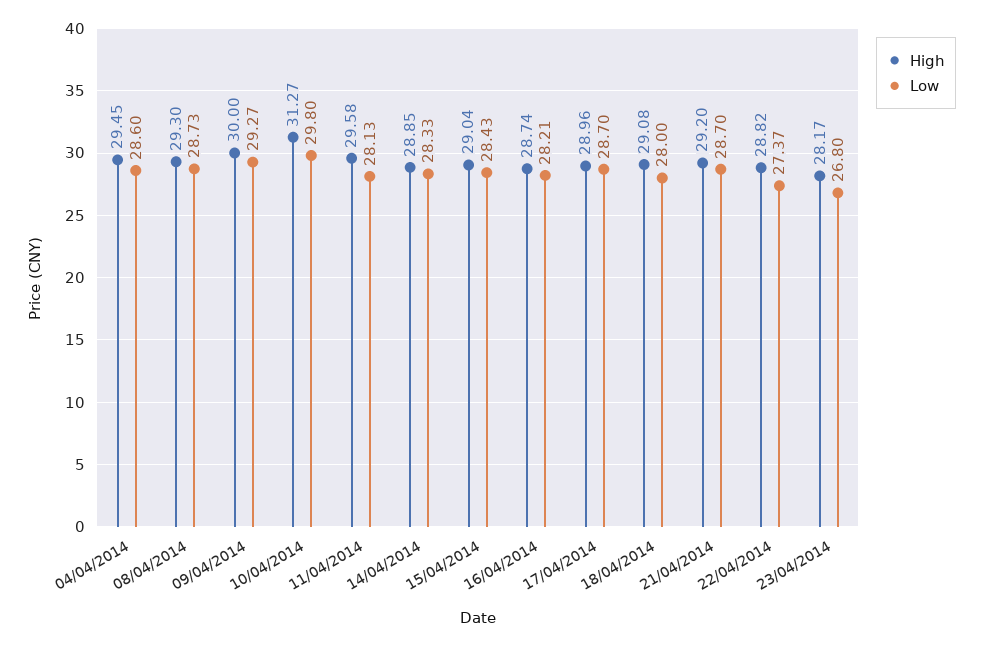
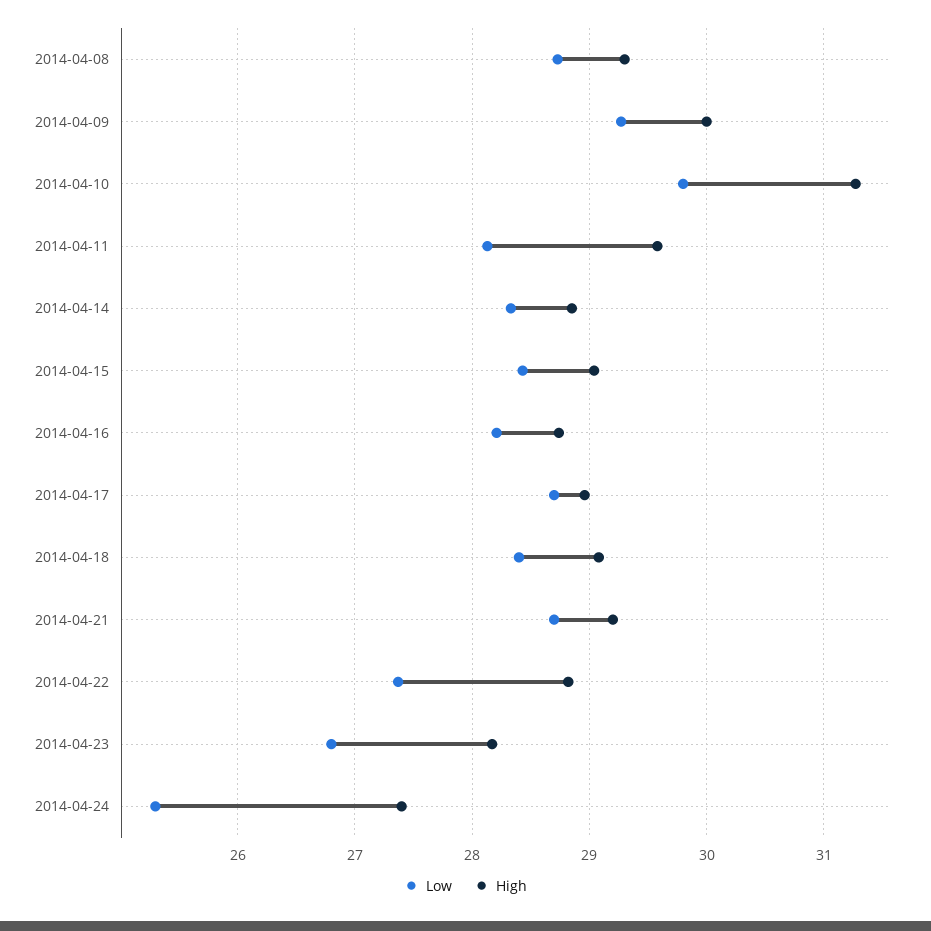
High, 04/04/2014: 29.45 -> none
Low, 04/04/2014: 28.6 -> none
Low, 18/04/2014: 28 -> 28.4
Low, 2014-04-24: none -> 25.3
High, 2014-04-24: none -> 27.4

